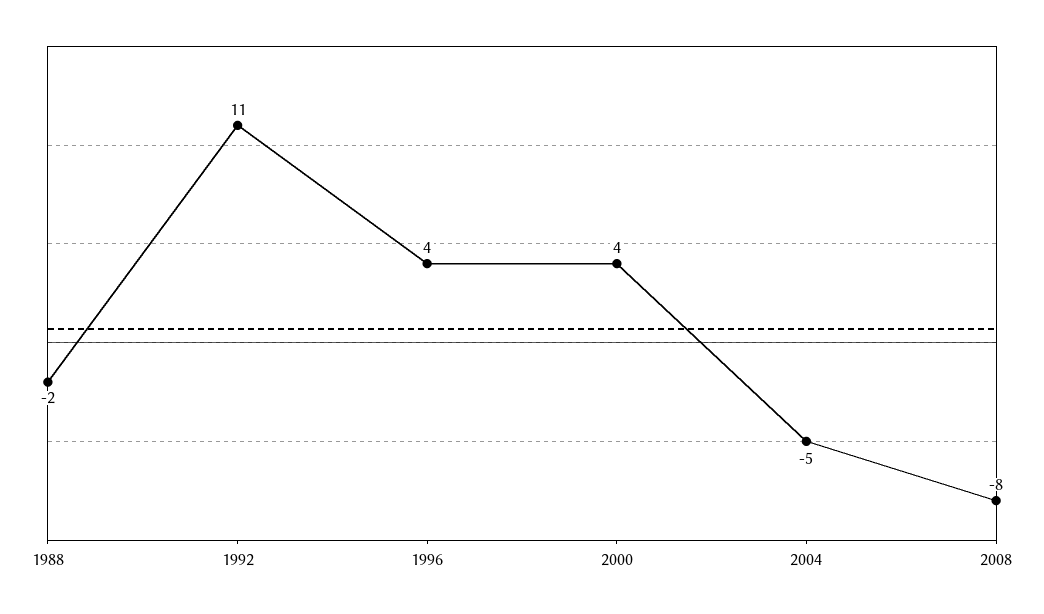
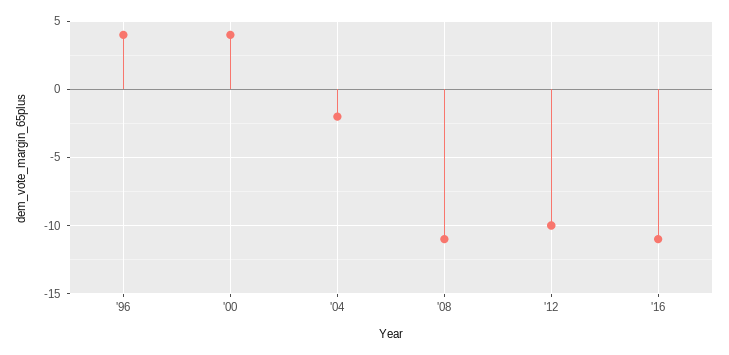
1988: -2 -> none
1992: 11 -> none
2004: -5 -> -2
2008: -8 -> -11
'12: none -> -10
'16: none -> -11

